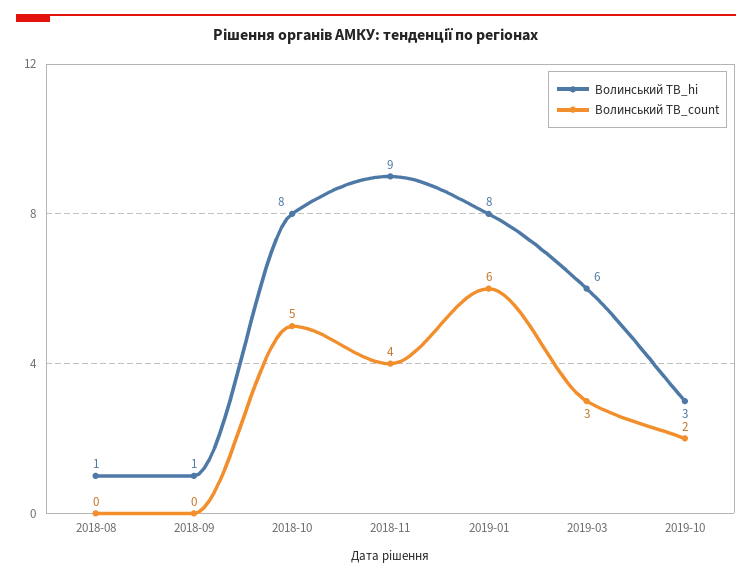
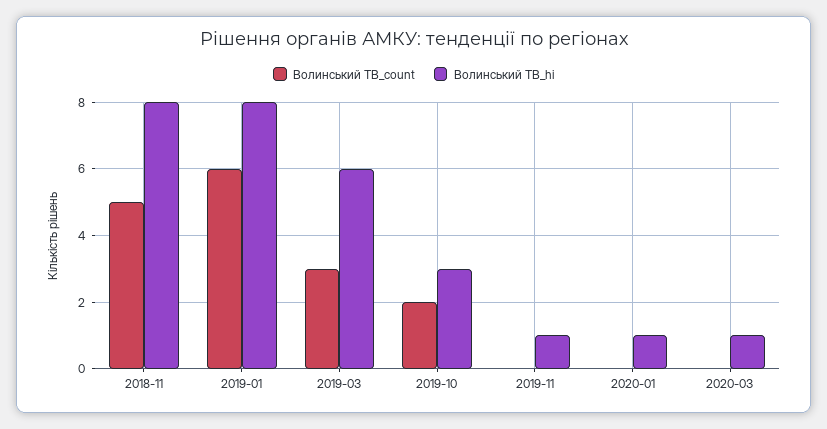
Волинський ТВ_hi, 2018-08: 1 -> none
Волинський ТВ_count, 2018-08: 0 -> none
Волинський ТВ_hi, 2018-09: 1 -> none
Волинський ТВ_count, 2018-09: 0 -> none
Волинський ТВ_hi, 2018-10: 8 -> none
Волинський ТВ_count, 2018-10: 5 -> none
Волинський ТВ_hi, 2018-11: 9 -> 8
Волинський ТВ_count, 2018-11: 4 -> 5
Волинський ТВ_count, 2019-11: none -> 0
Волинський ТВ_hi, 2019-11: none -> 1
Волинський ТВ_count, 2020-01: none -> 0
Волинський ТВ_hi, 2020-01: none -> 1
Волинський ТВ_count, 2020-03: none -> 0
Волинський ТВ_hi, 2020-03: none -> 1

